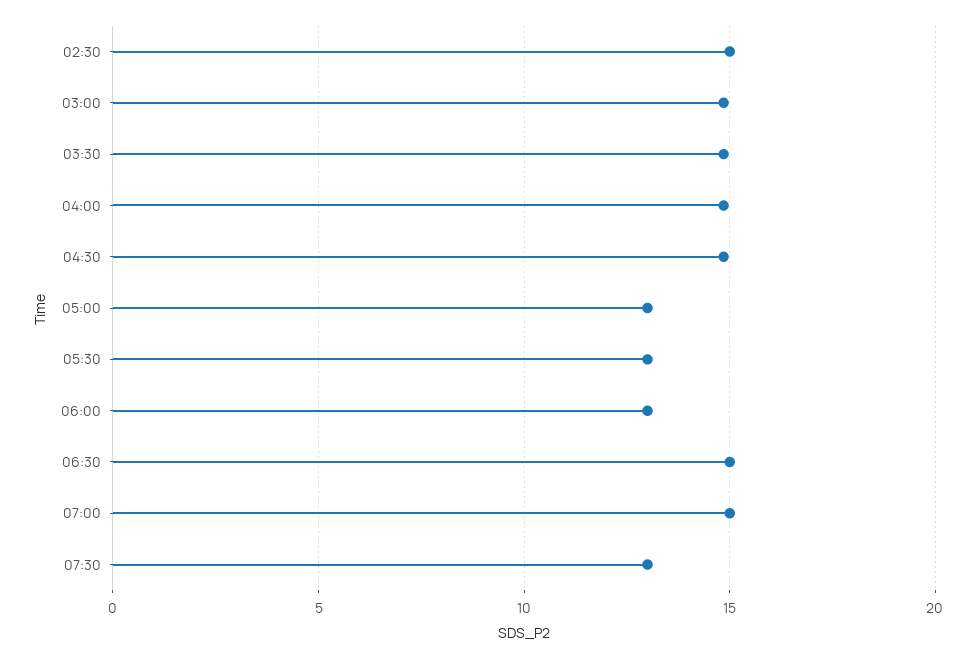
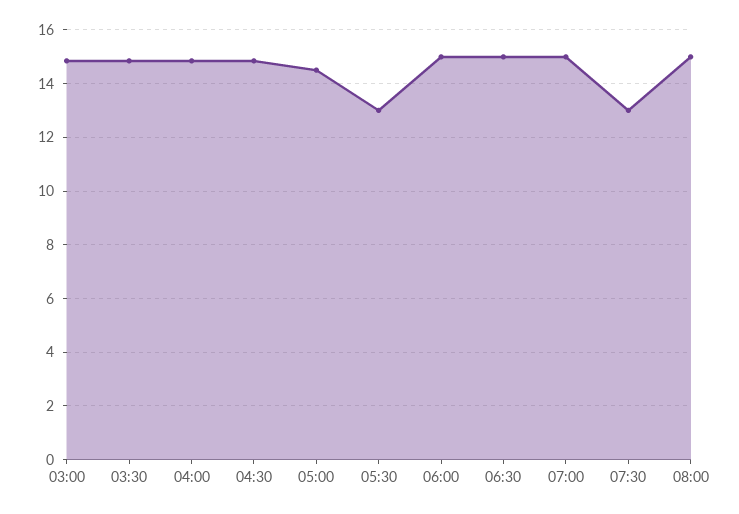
02:30: 15 -> none
05:00: 13 -> 14.5
06:00: 13 -> 15
08:00: none -> 15

